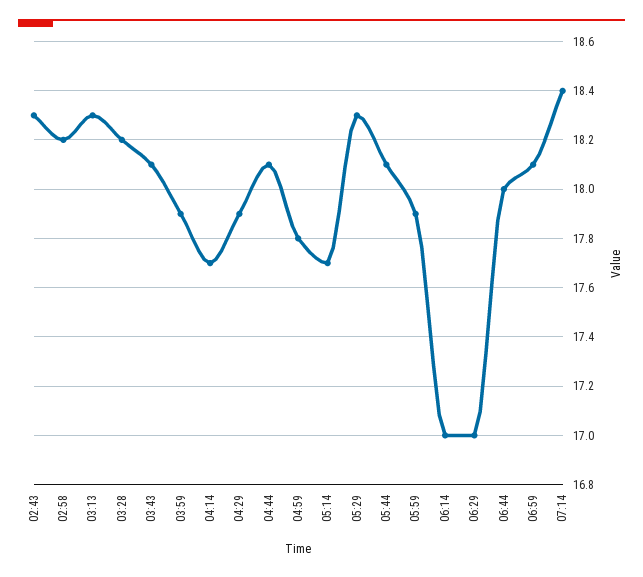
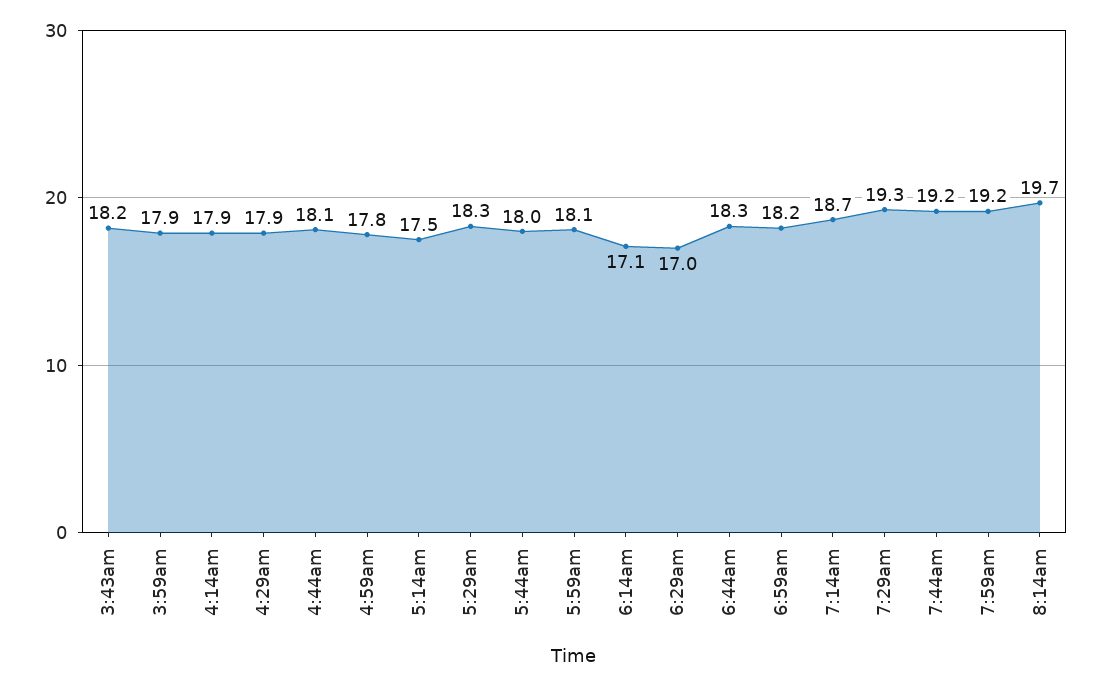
02:43: 18.3 -> none
02:58: 18.2 -> none
03:13: 18.3 -> none
03:28: 18.2 -> none
03:43: 18.1 -> 18.2
04:14: 17.7 -> 17.9
05:14: 17.7 -> 17.5
05:44: 18.1 -> 18
05:59: 17.9 -> 18.1
06:14: 17 -> 17.1
06:44: 18 -> 18.3
06:59: 18.1 -> 18.2
07:14: 18.4 -> 18.7
7:29am: none -> 19.3
7:44am: none -> 19.2
7:59am: none -> 19.2
8:14am: none -> 19.7

